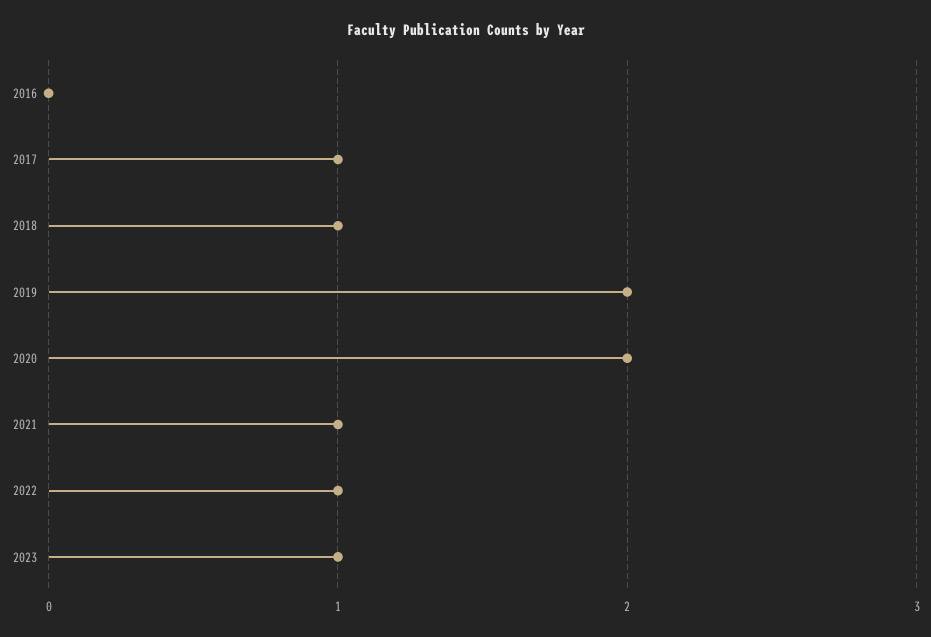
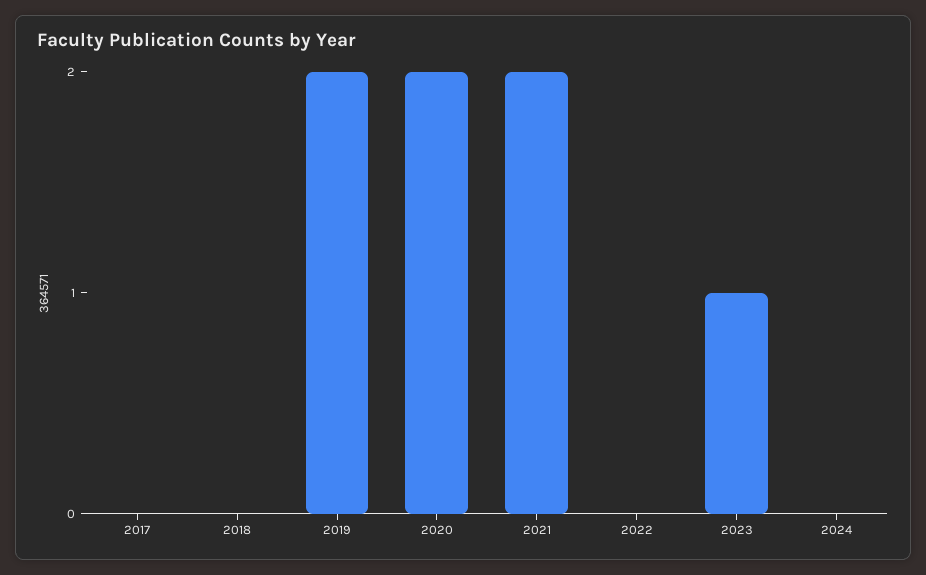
2016: 0 -> none
2017: 1 -> 0
2018: 1 -> 0
2021: 1 -> 2
2022: 1 -> 0
2024: none -> 0

